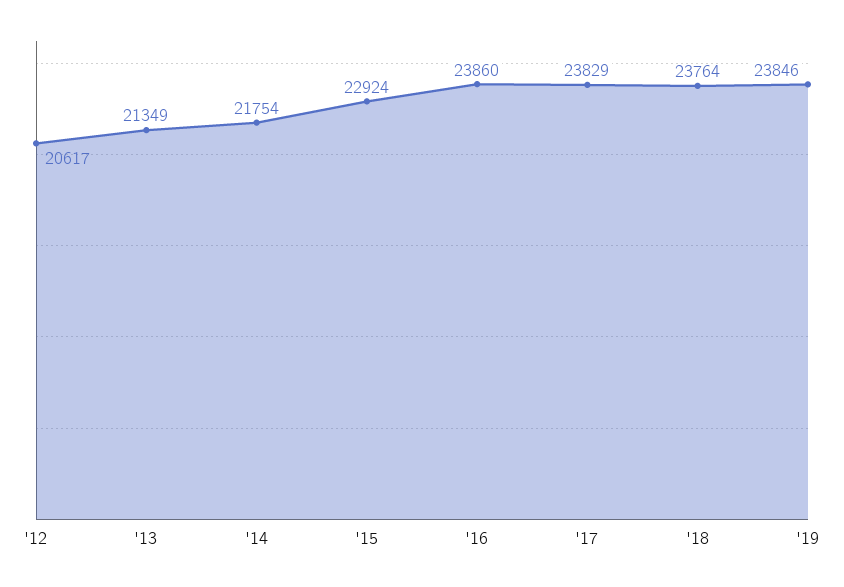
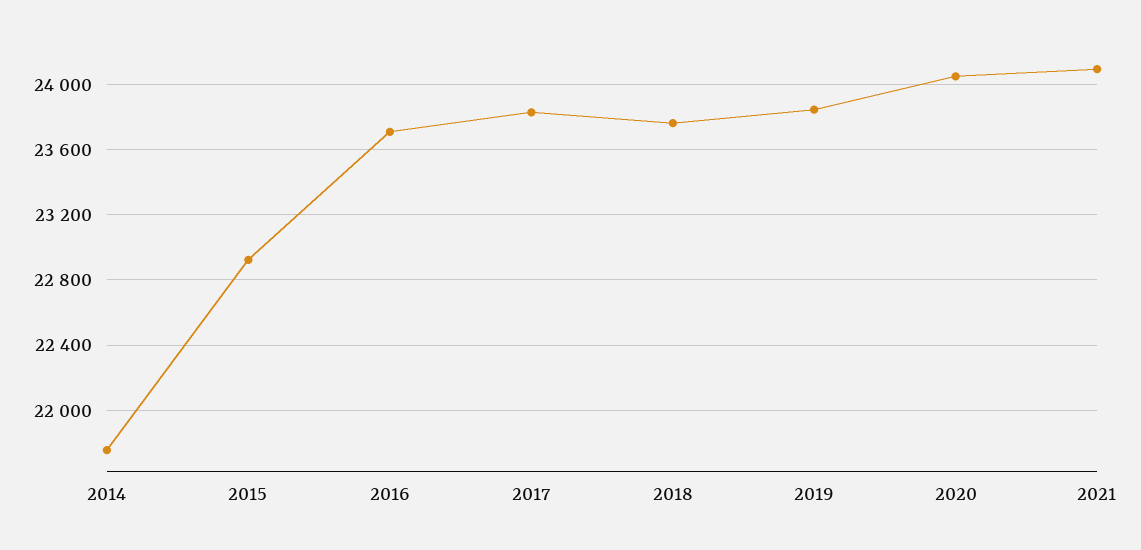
'12: 20617 -> none
'13: 21349 -> none
'16: 23860 -> 23700
2020: none -> 24050
2021: none -> 24100

